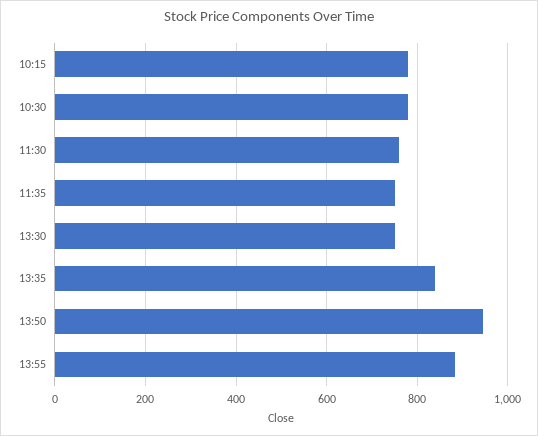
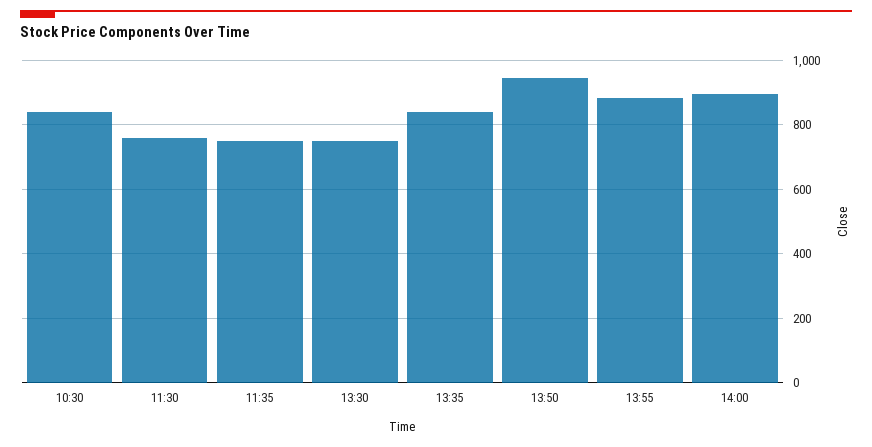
10:15: 780 -> none
10:30: 780 -> 840
14:00: none -> 900

